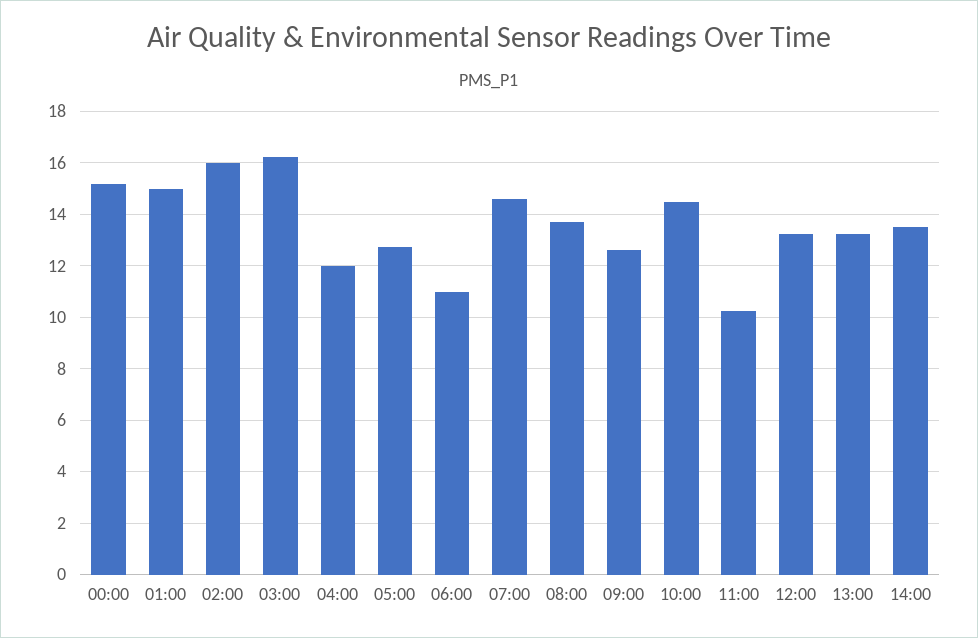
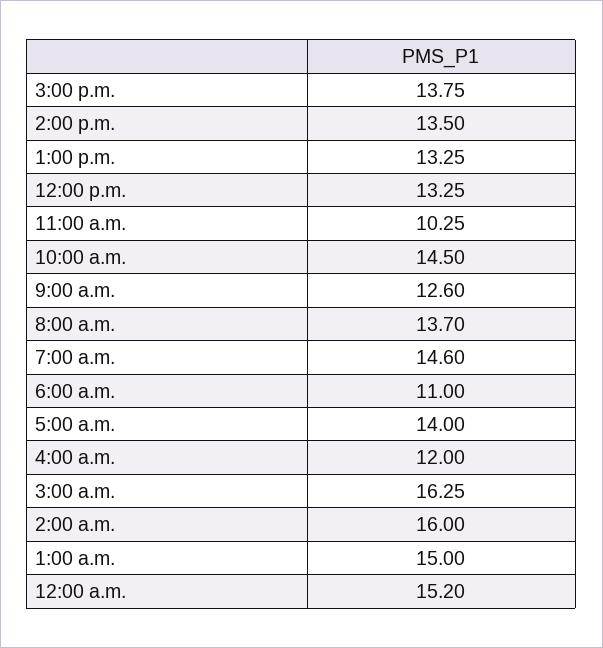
05:00: 12.75 -> 14
3:00 p.m.: none -> 13.75

